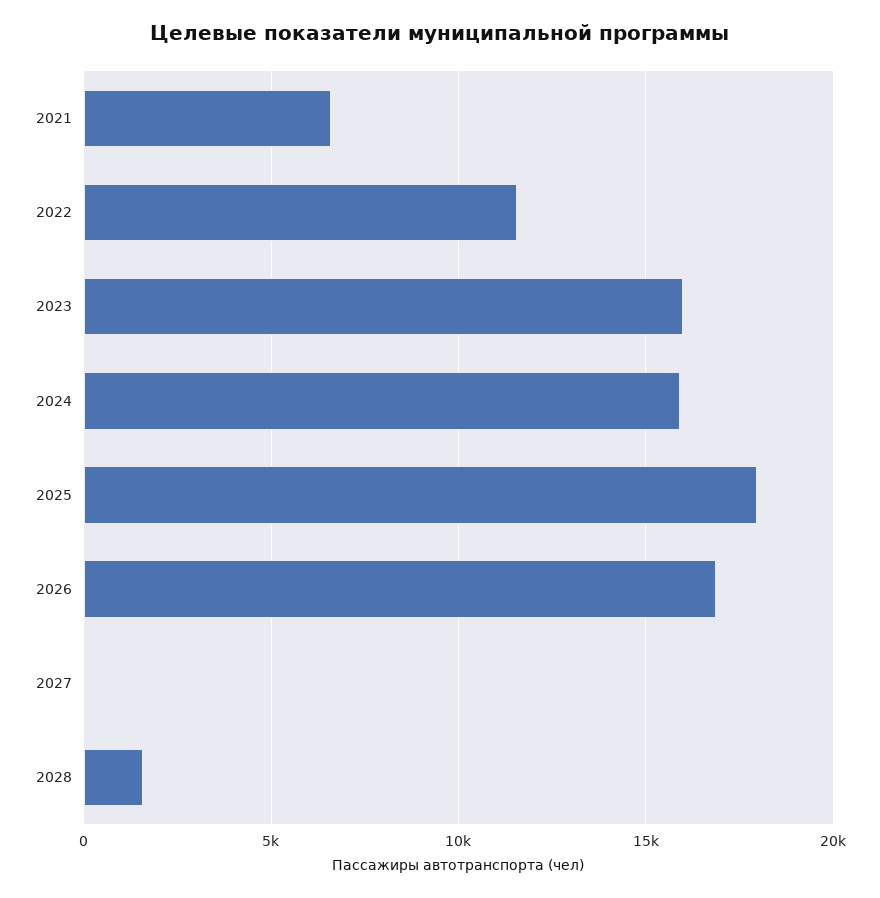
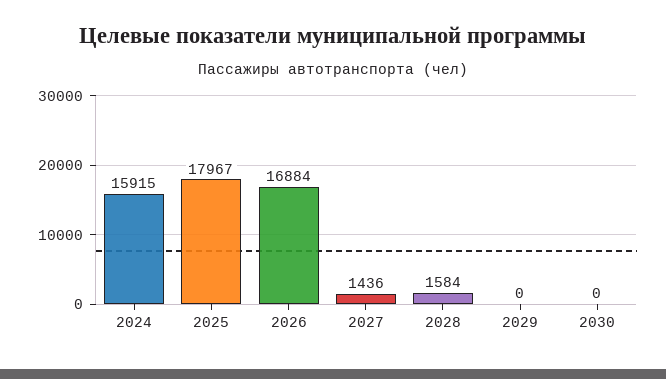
2021: 6500 -> none
2022: 11500 -> none
2023: 16000 -> none
2027: 0 -> 1436
2029: none -> 0
2030: none -> 0

